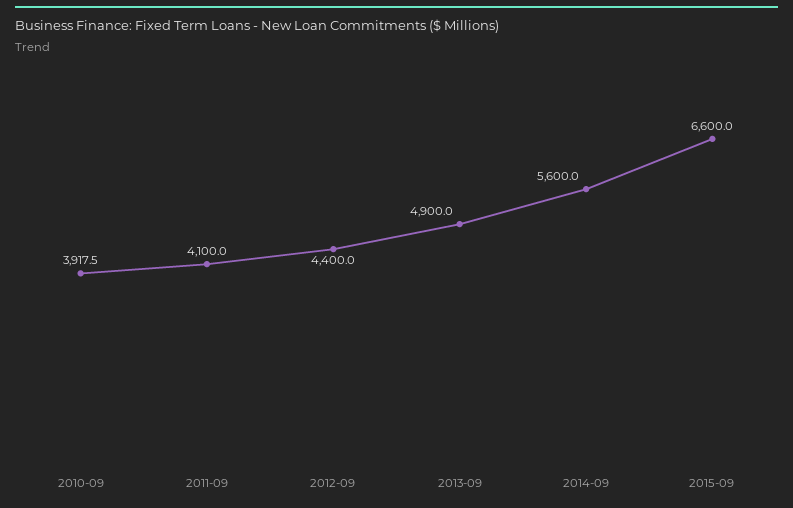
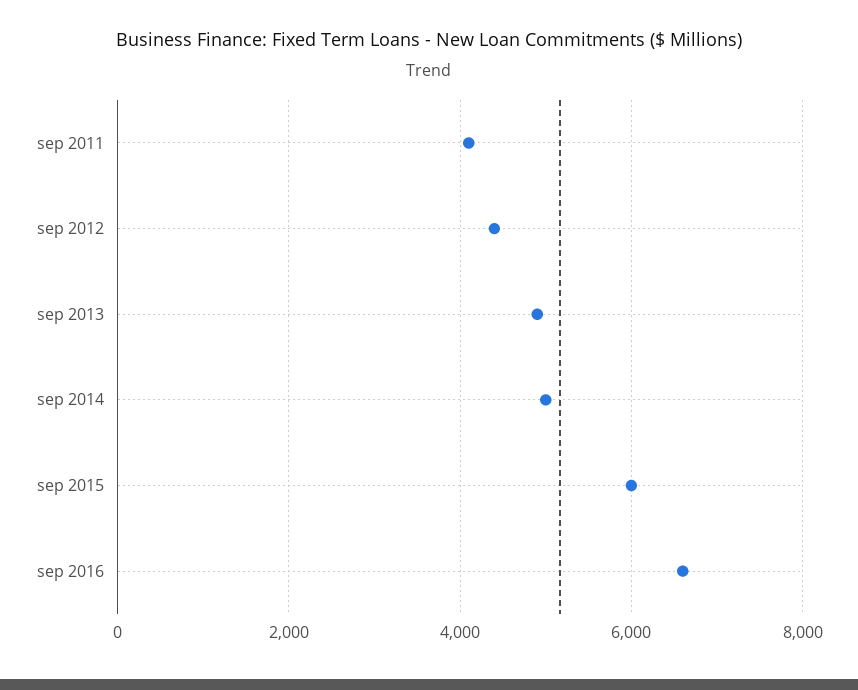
2010-09: 3917.5 -> none
2014-09: 5600 -> 5000
2015-09: 6600 -> 6000
sep 2016: none -> 6600

